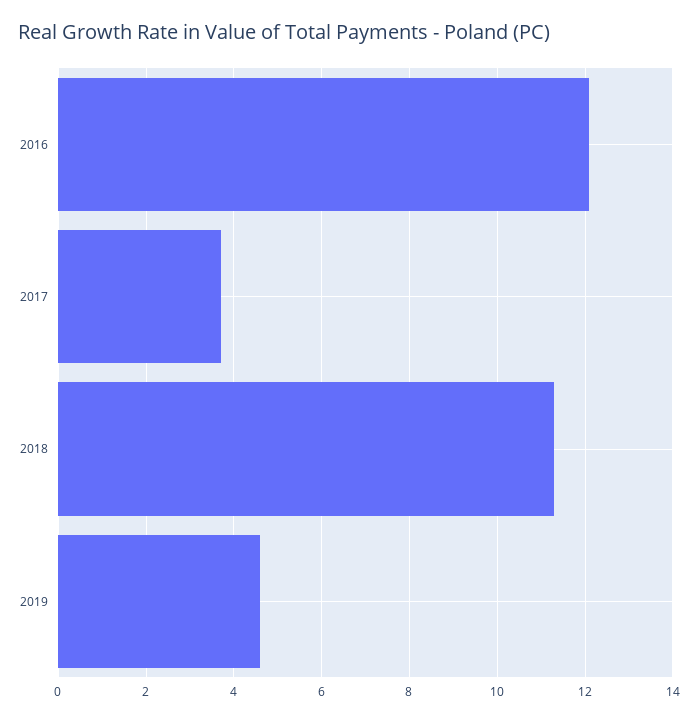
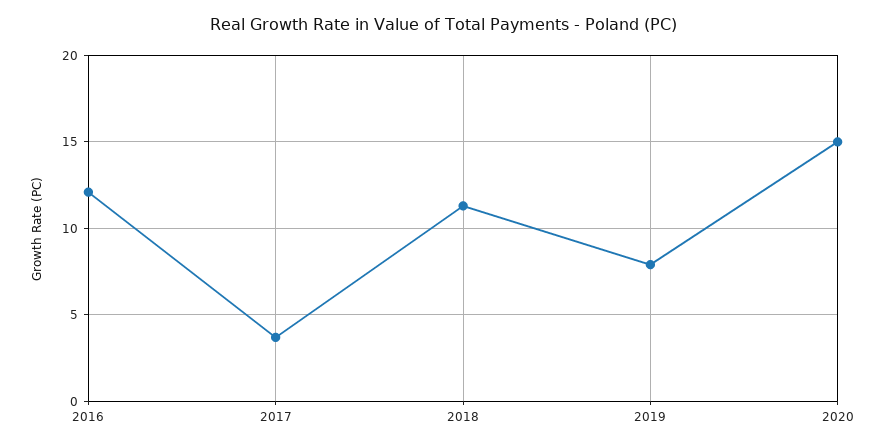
2019: 4.5 -> 8
2020: none -> 15

